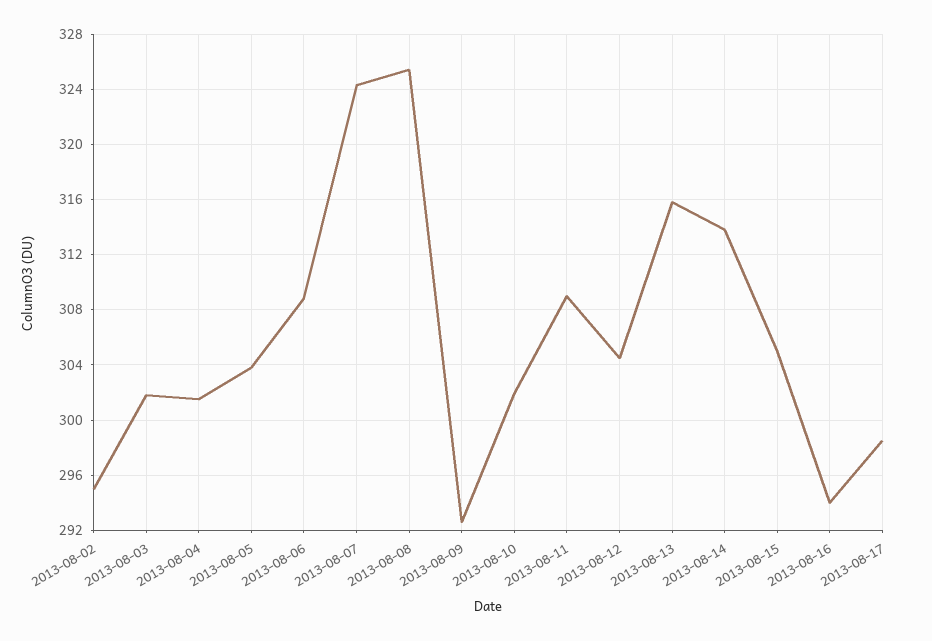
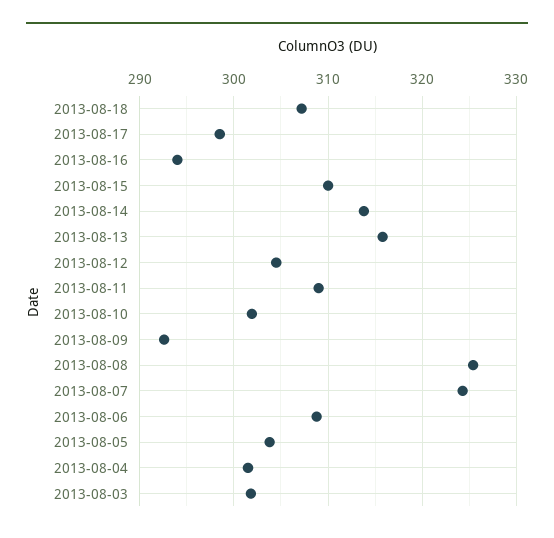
2013-08-02: 295 -> none
2013-08-15: 305 -> 310
2013-08-18: none -> 307

